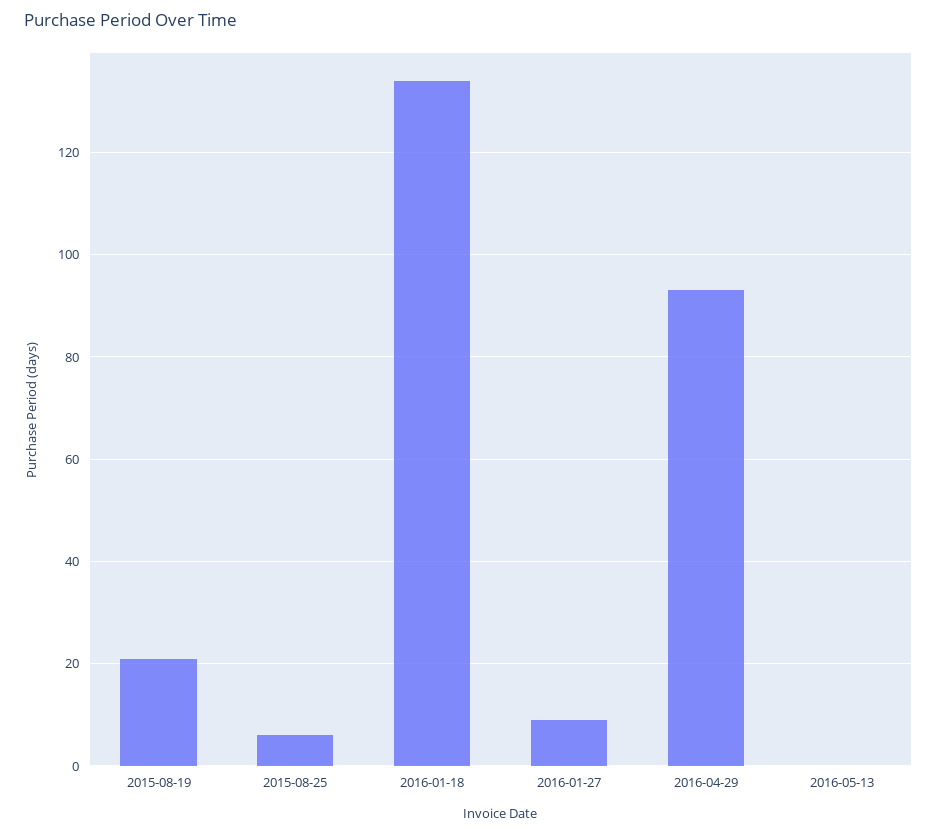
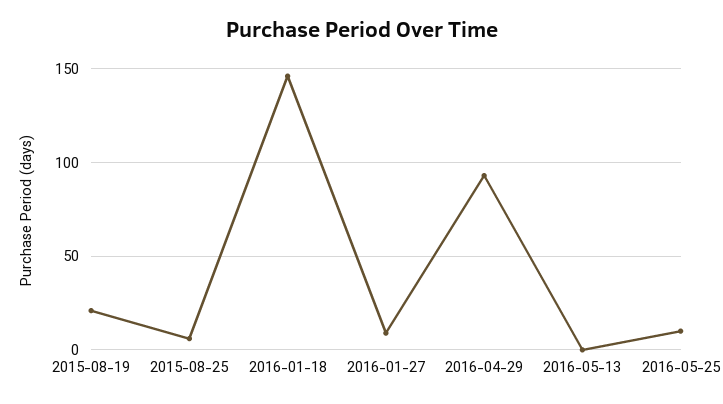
2016-01-18: 135 -> 145
2016-05-25: none -> 10

